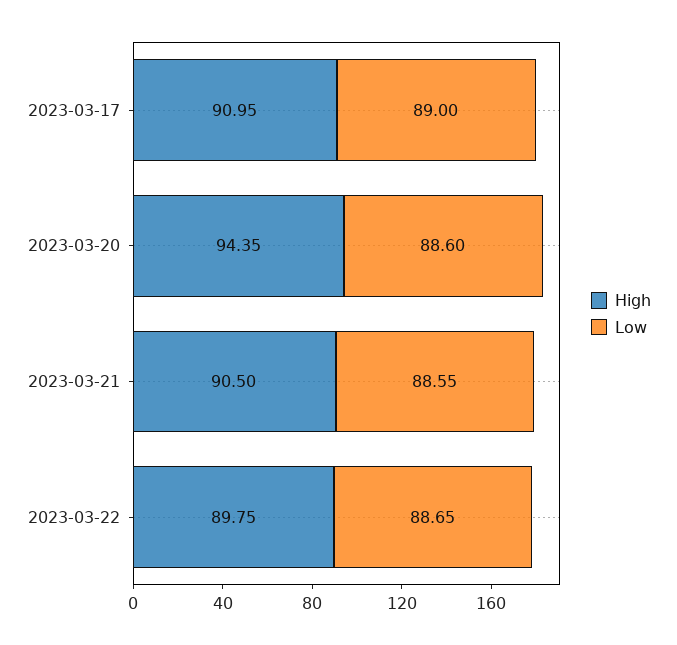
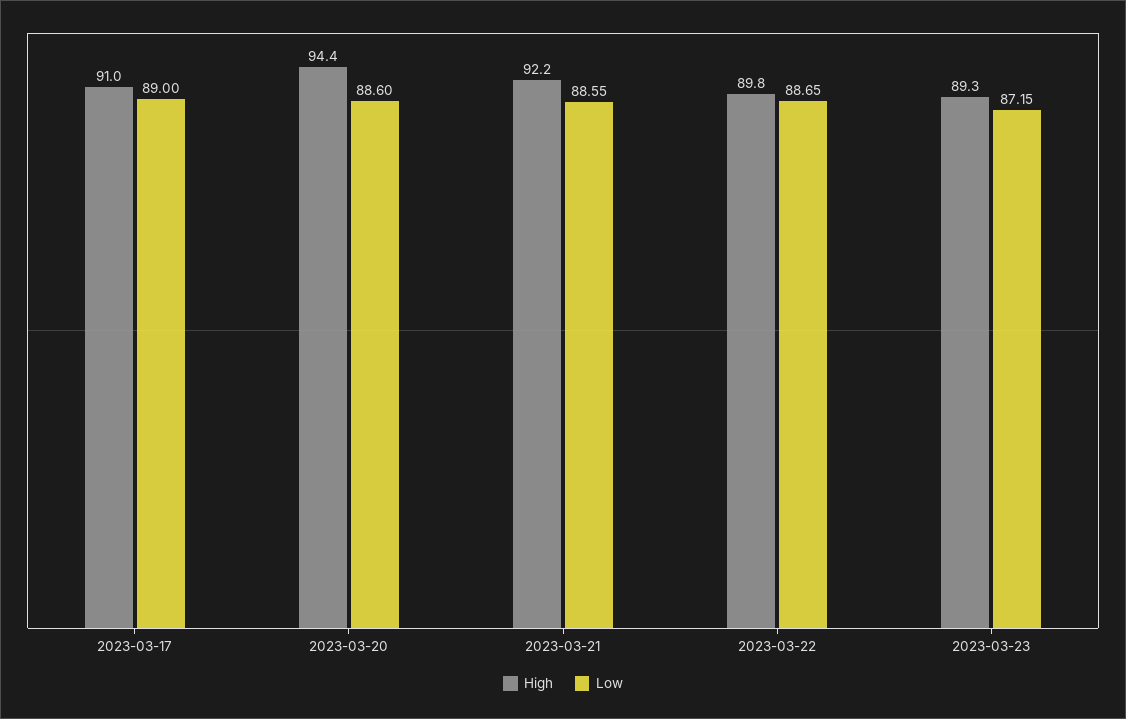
High, 2023-03-21: 90.5 -> 92.2
High, 2023-03-23: none -> 89.3
Low, 2023-03-23: none -> 87.15

